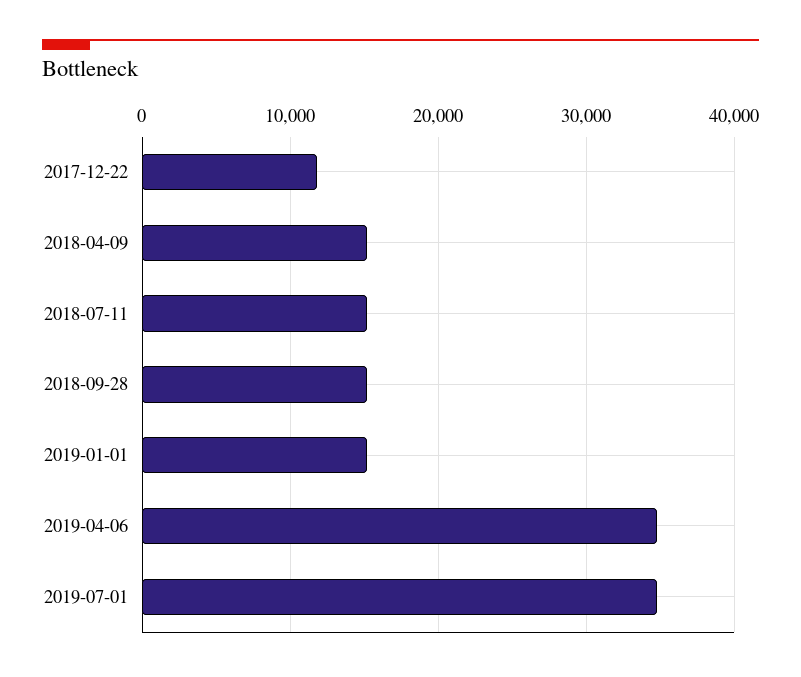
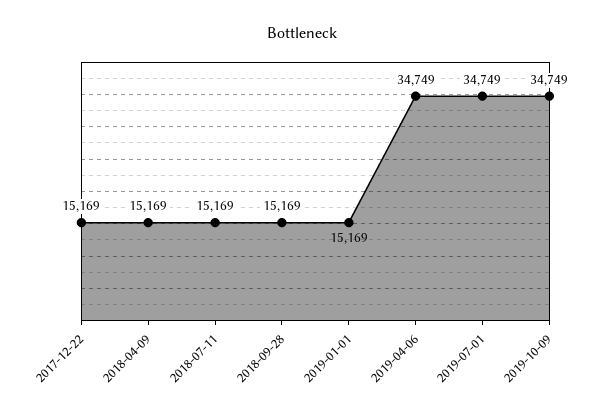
2017-12-22: 12000 -> 15169
2019-10-09: none -> 34749

